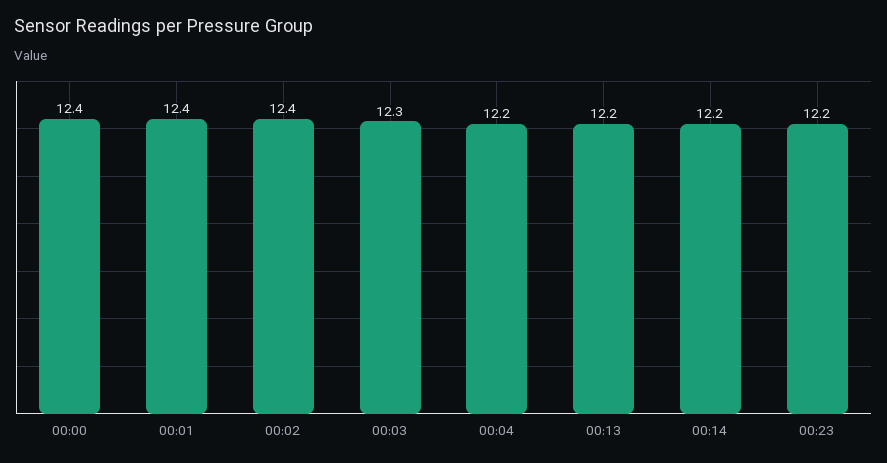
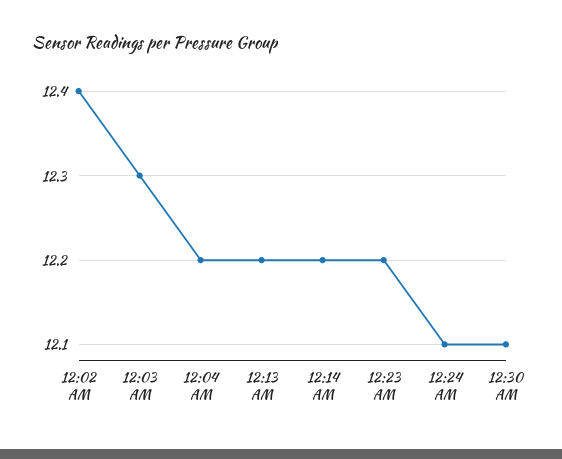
00:00: 12.4 -> none
00:01: 12.4 -> none
12:24 AM: none -> 12.1
12:30 AM: none -> 12.1

